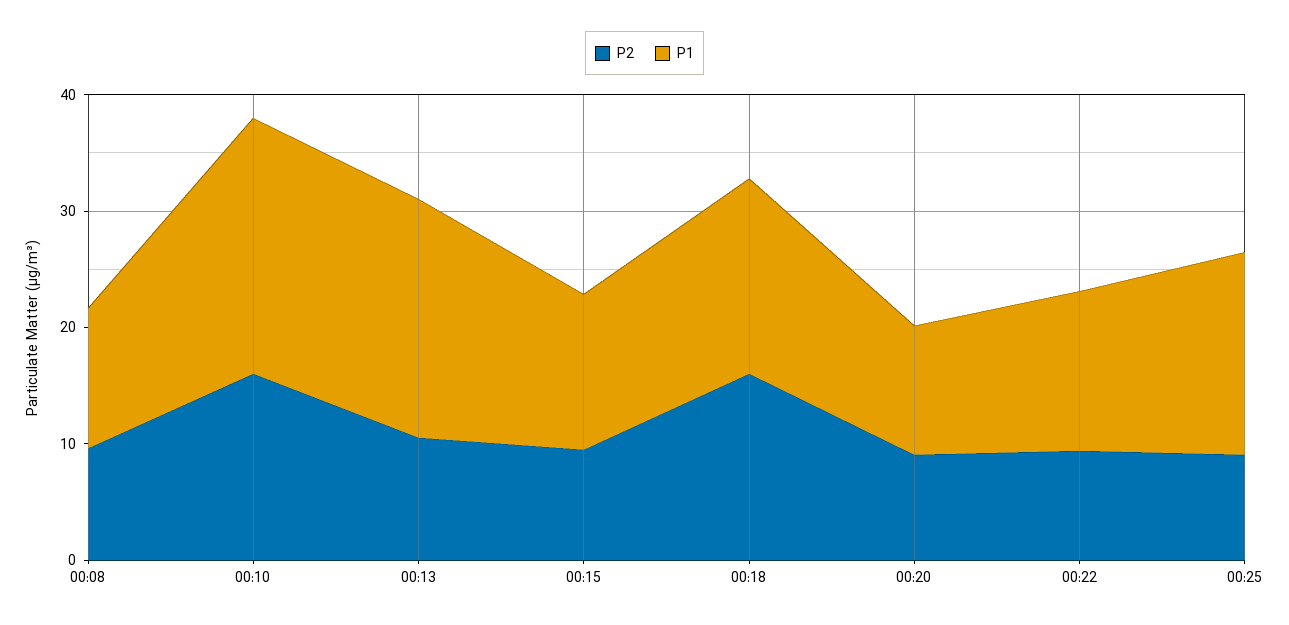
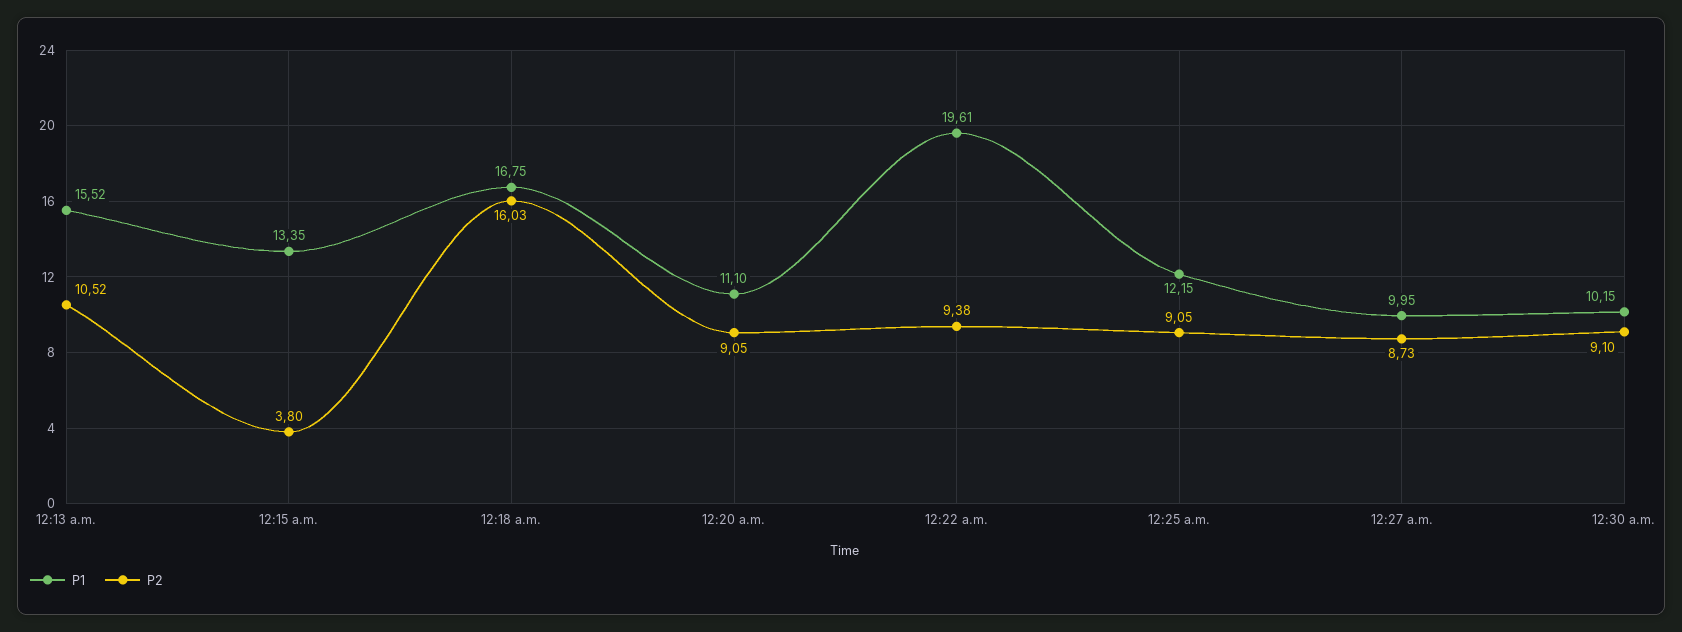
P2, 00:08: 10 -> none
P1, 00:08: 12 -> none
P2, 00:10: 16 -> none
P1, 00:10: 22 -> none
P1, 00:13: 20 -> 15.52
P2, 00:15: 10 -> 3.8
P1, 00:22: 14 -> 19.61
P1, 00:25: 18 -> 12.15
P1, 12:27 a.m.: none -> 9.95
P2, 12:27 a.m.: none -> 8.73
P1, 12:30 a.m.: none -> 10.15
P2, 12:30 a.m.: none -> 9.1

